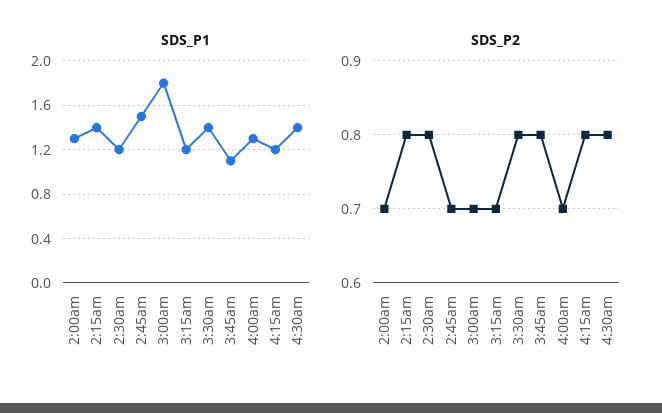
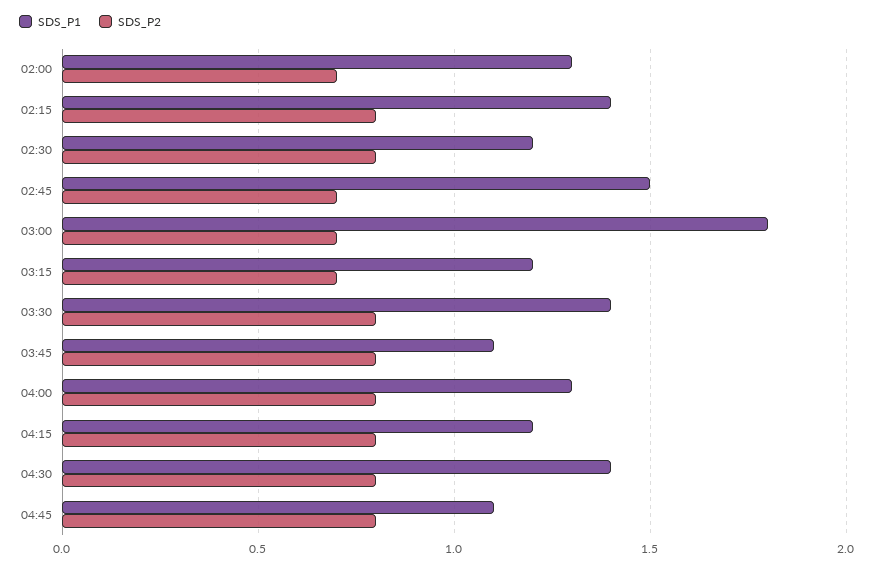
SDS_P2, 4:00am: 0.7 -> 0.8
SDS_P1, 04:45: none -> 1.1
SDS_P2, 04:45: none -> 0.8

